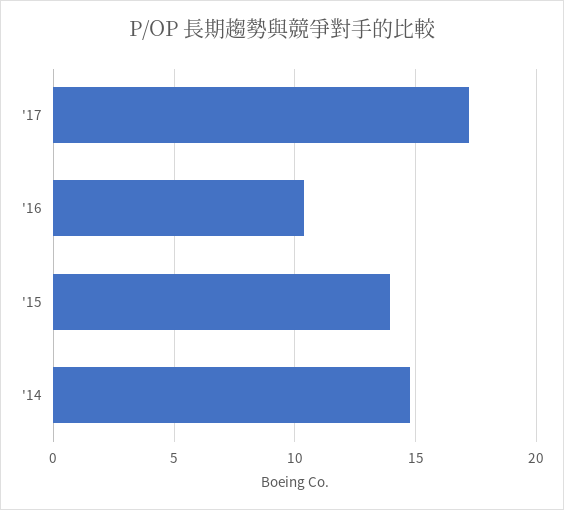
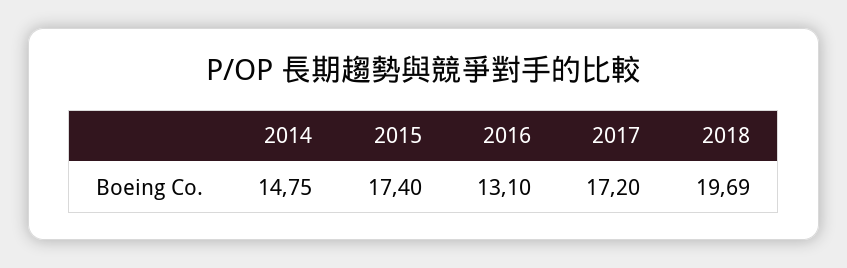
'16: 10.5 -> 13.1
'15: 14 -> 17.4
2018: none -> 19.69

